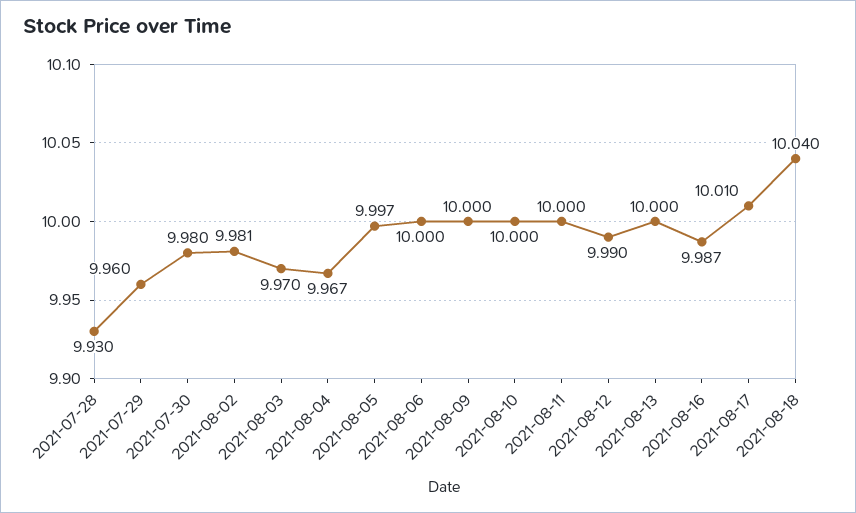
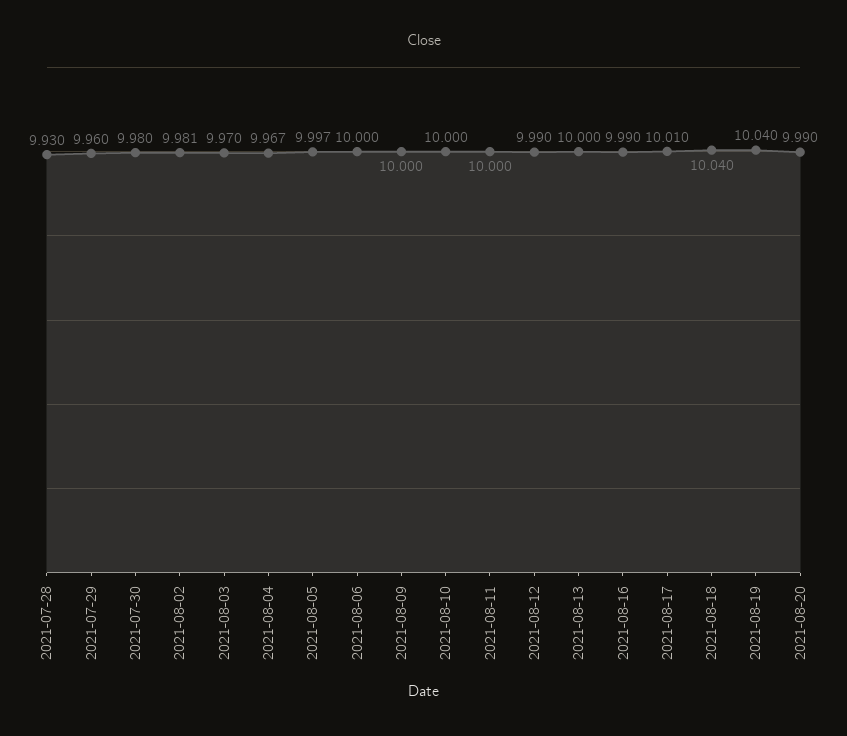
2021-08-16: 9.987 -> 9.99
2021-08-19: none -> 10.04
2021-08-20: none -> 9.99

